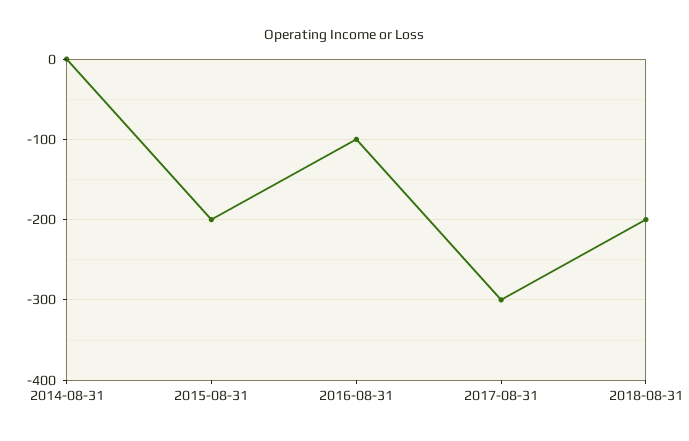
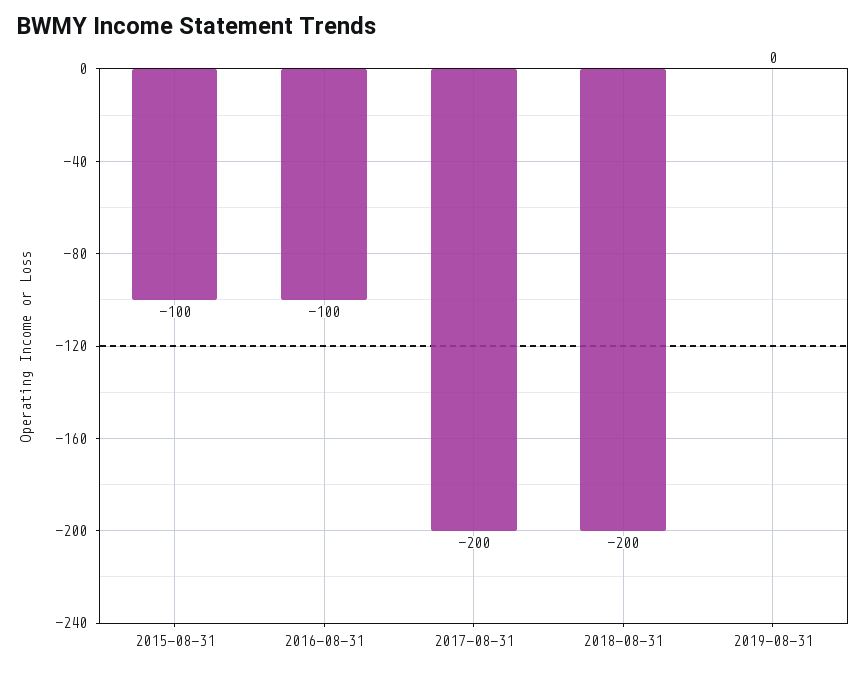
2014-08-31: 0 -> none
2015-08-31: -200 -> -100
2017-08-31: -300 -> -200
2019-08-31: none -> 0

